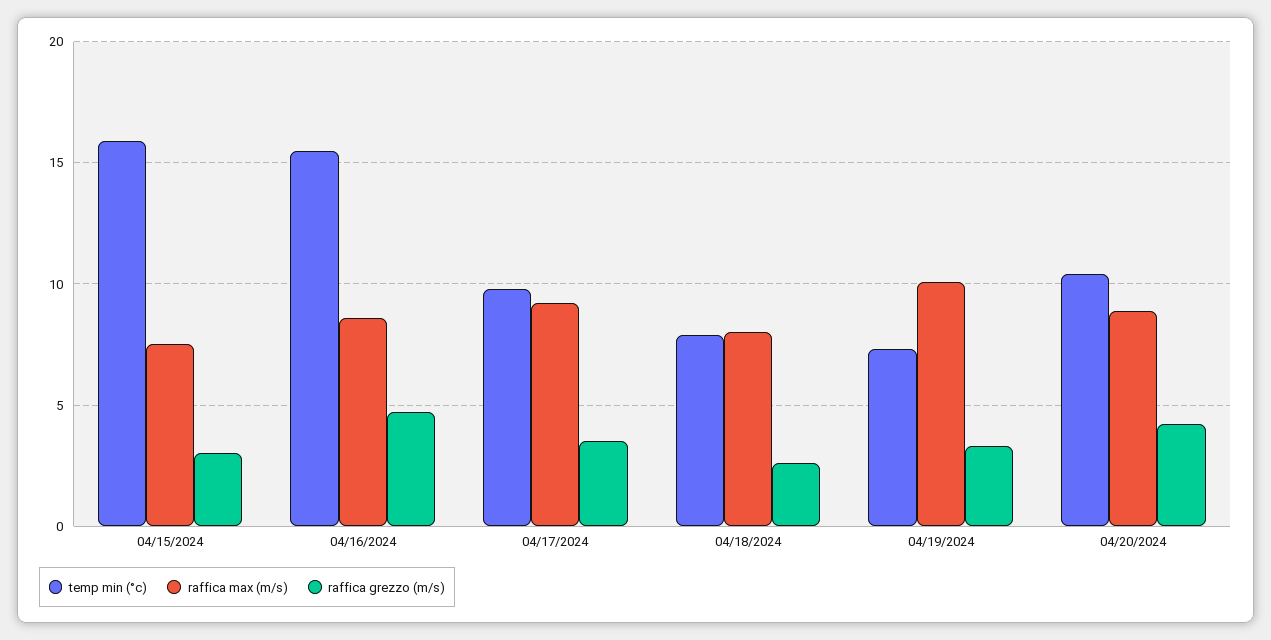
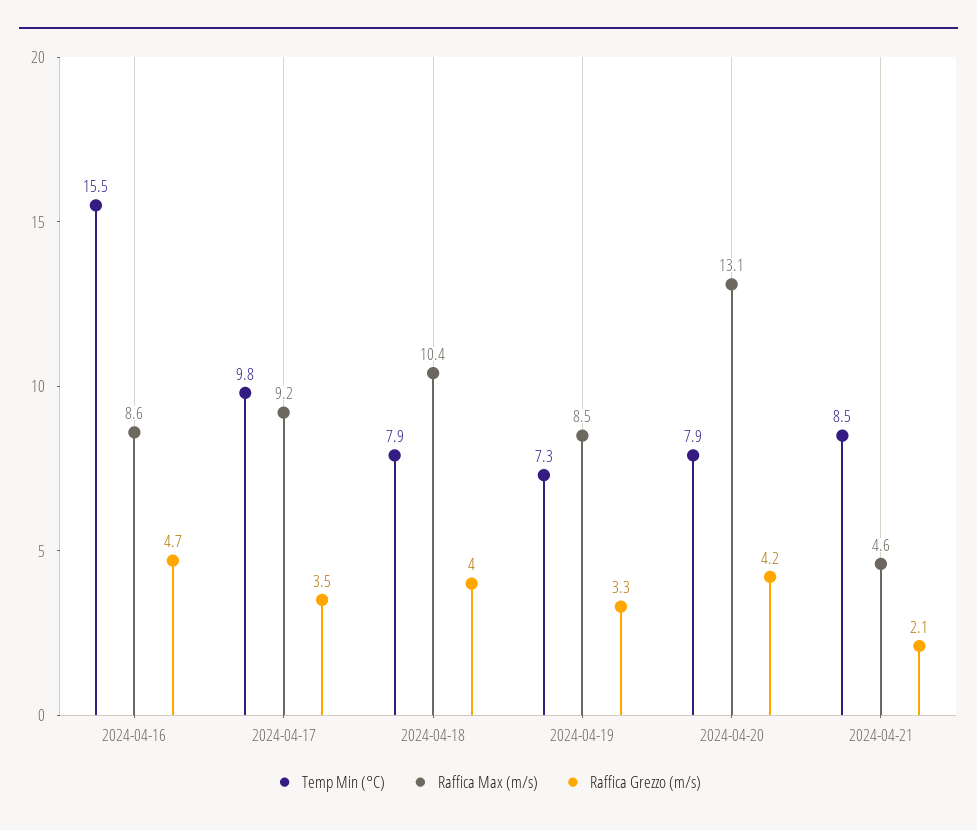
temp min (°c), 04/15/2024: 16 -> none
raffica max (m/s), 04/15/2024: 7.5 -> none
raffica grezzo (m/s), 04/15/2024: 3 -> none
raffica max (m/s), 04/18/2024: 8 -> 10.4
raffica grezzo (m/s), 04/18/2024: 2.5 -> 4
raffica max (m/s), 04/19/2024: 10 -> 8.5
temp min (°c), 04/20/2024: 10.5 -> 7.9
raffica max (m/s), 04/20/2024: 9 -> 13.1
temp min (°c), 2024-04-21: none -> 8.5
raffica max (m/s), 2024-04-21: none -> 4.6
raffica grezzo (m/s), 2024-04-21: none -> 2.1

